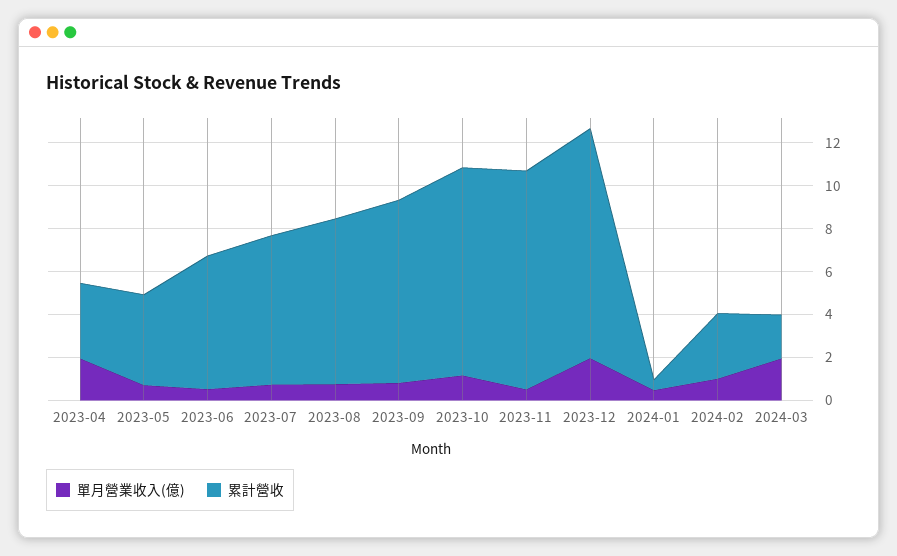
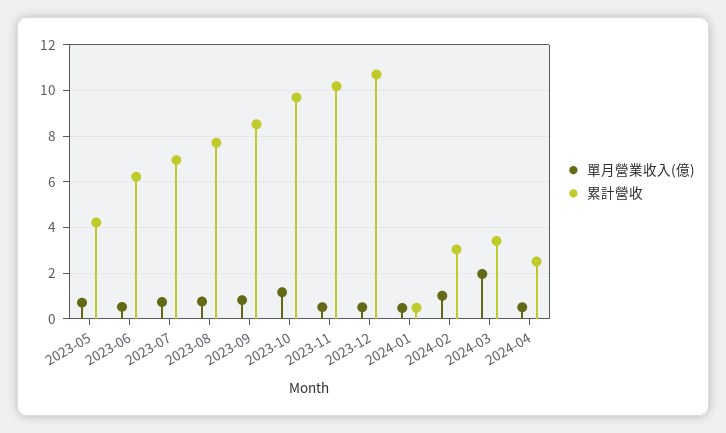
單月營業收入(億), 2023-04: 2 -> none
累計營收, 2023-04: 3.5 -> none
單月營業收入(億), 2023-12: 2 -> 0.5
累計營收, 2024-03: 2 -> 3.5
單月營業收入(億), 2024-04: none -> 0.5
累計營收, 2024-04: none -> 2.5

